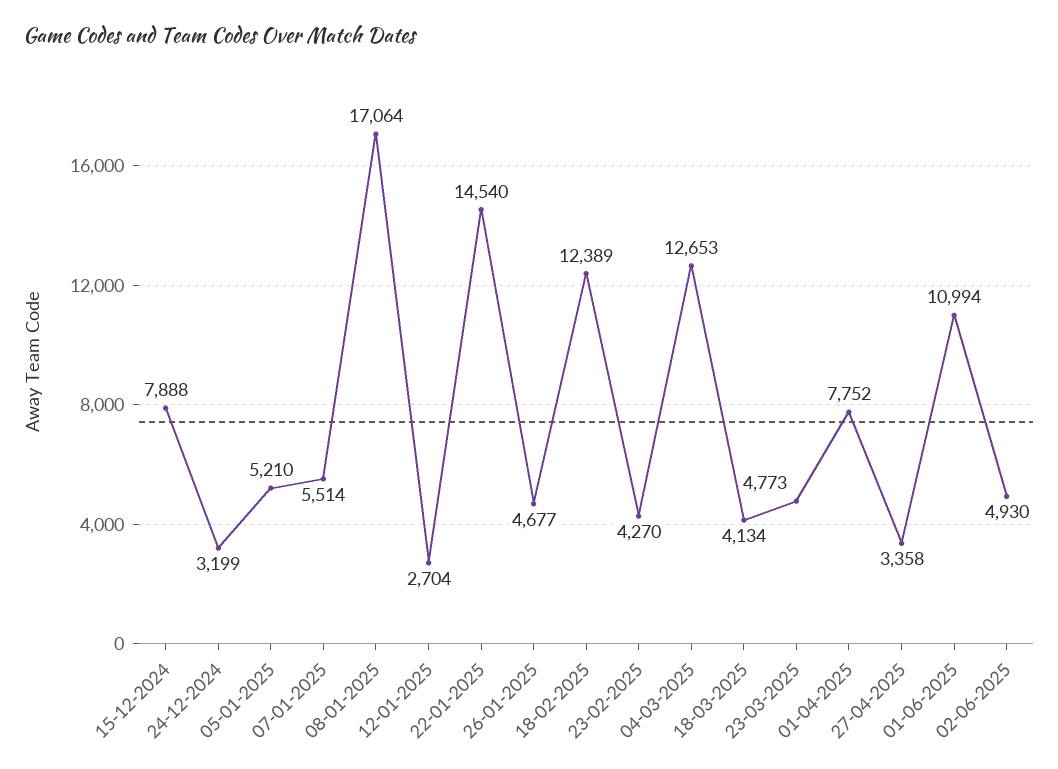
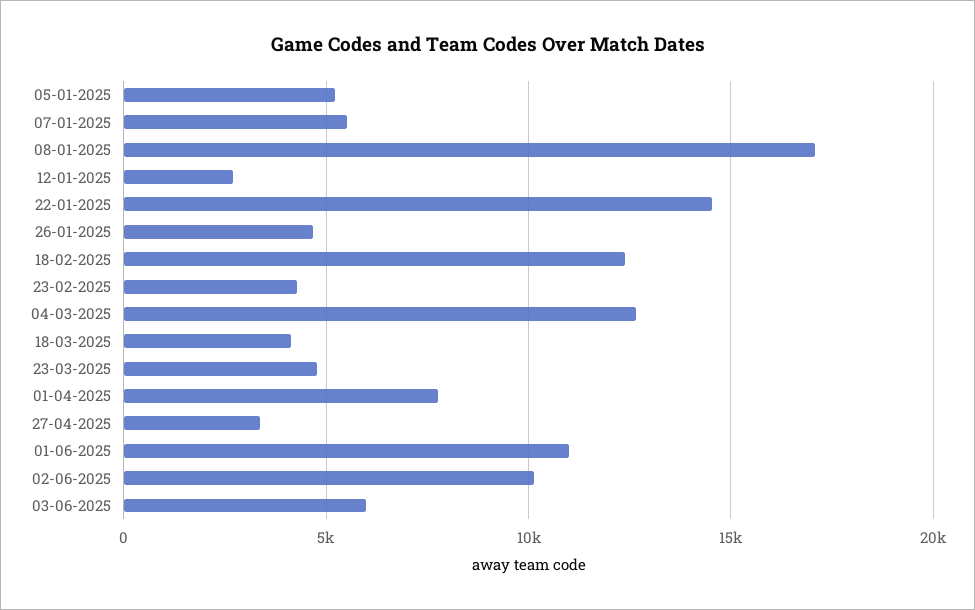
15-12-2024: 7888 -> none
24-12-2024: 3199 -> none
02-06-2025: 4930 -> 10000
03-06-2025: none -> 6000

